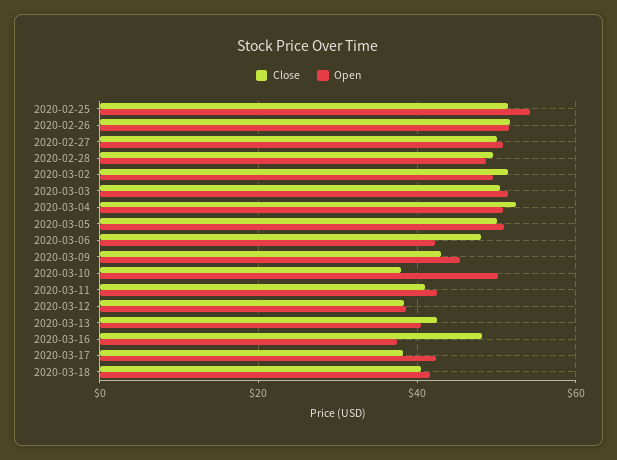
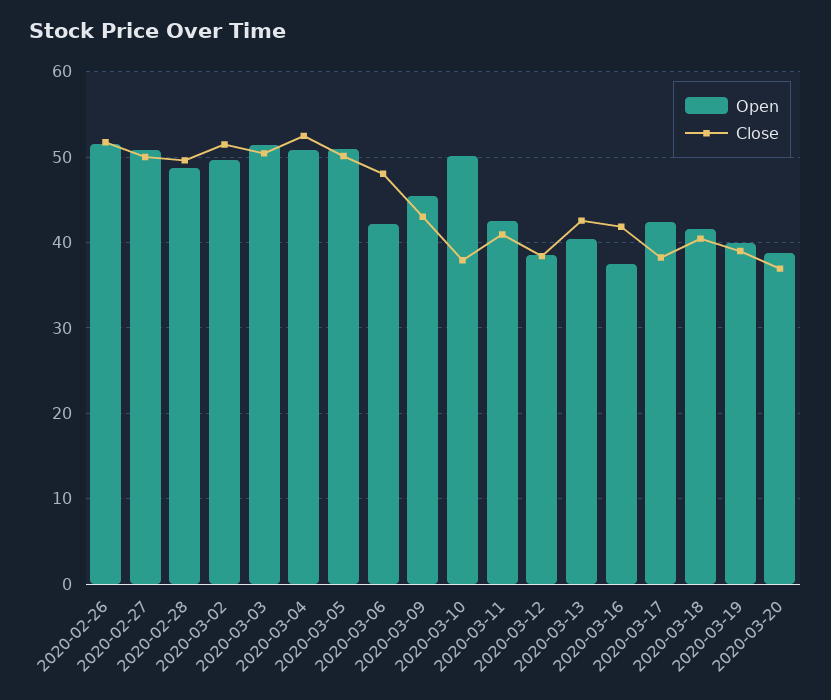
Close, 2020-02-25: 52 -> none
Open, 2020-02-25: 54 -> none
Close, 2020-03-16: 48 -> 42
Open, 2020-03-19: none -> 40
Close, 2020-03-19: none -> 39
Open, 2020-03-20: none -> 39
Close, 2020-03-20: none -> 37

